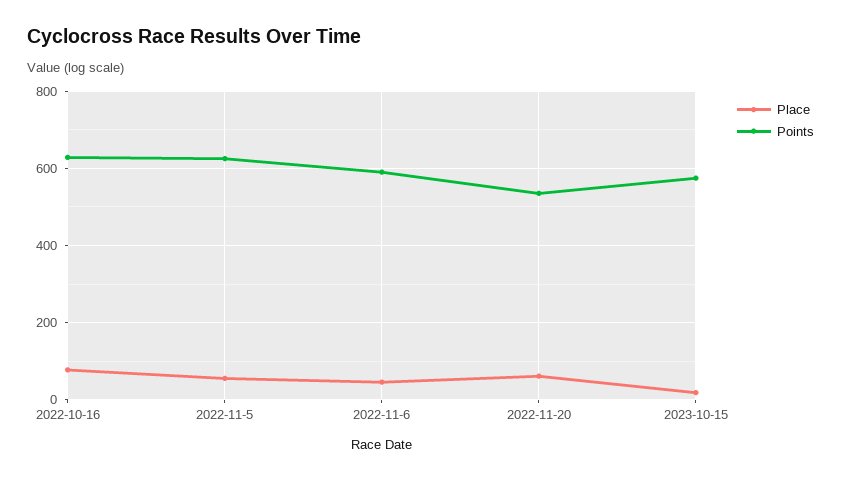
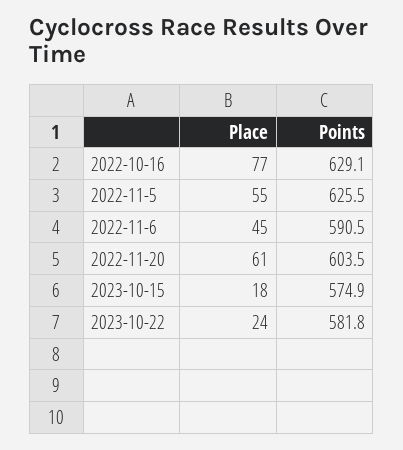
Points, 2022-11-20: 540 -> 603.5
Place, 2023-10-22: none -> 24
Points, 2023-10-22: none -> 581.8

